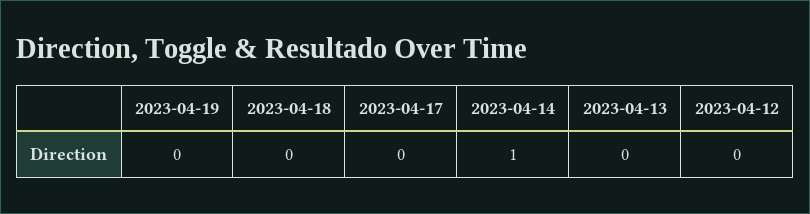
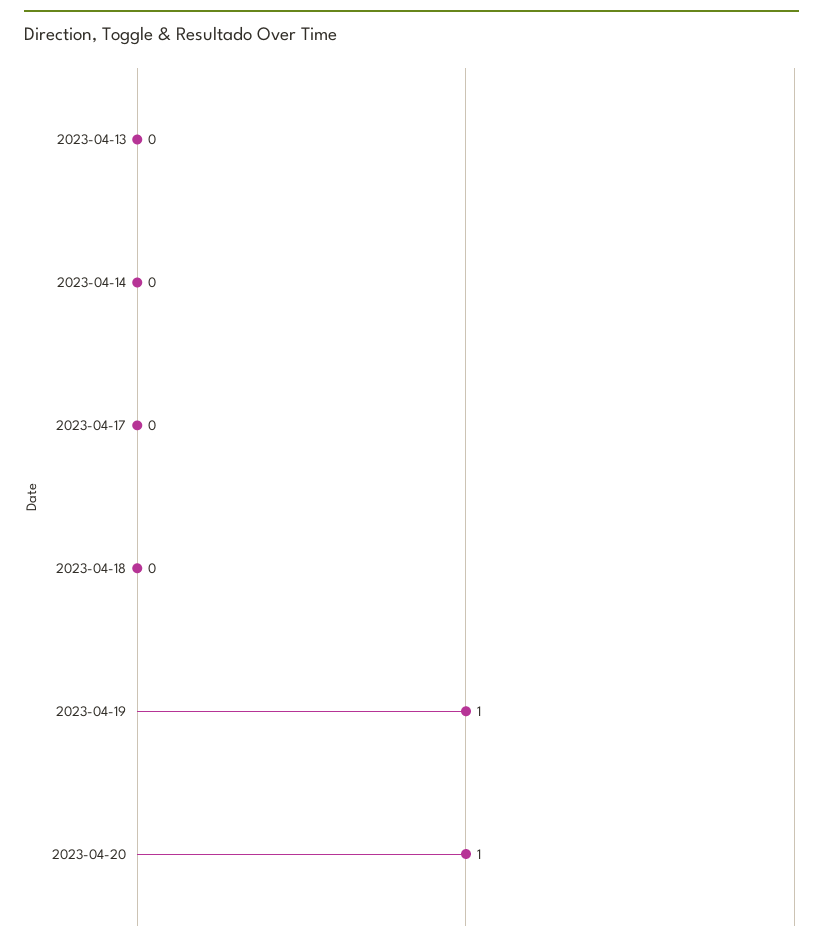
2023-04-19: 0 -> 1
2023-04-14: 1 -> 0
2023-04-12: 0 -> none
2023-04-20: none -> 1

